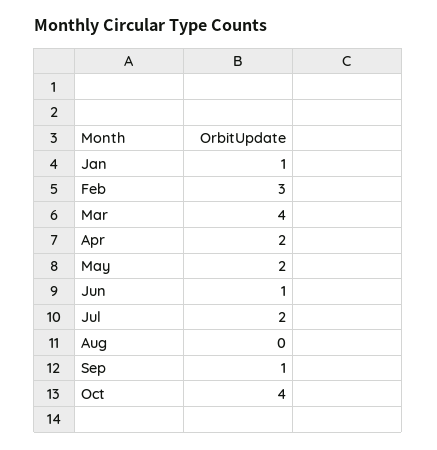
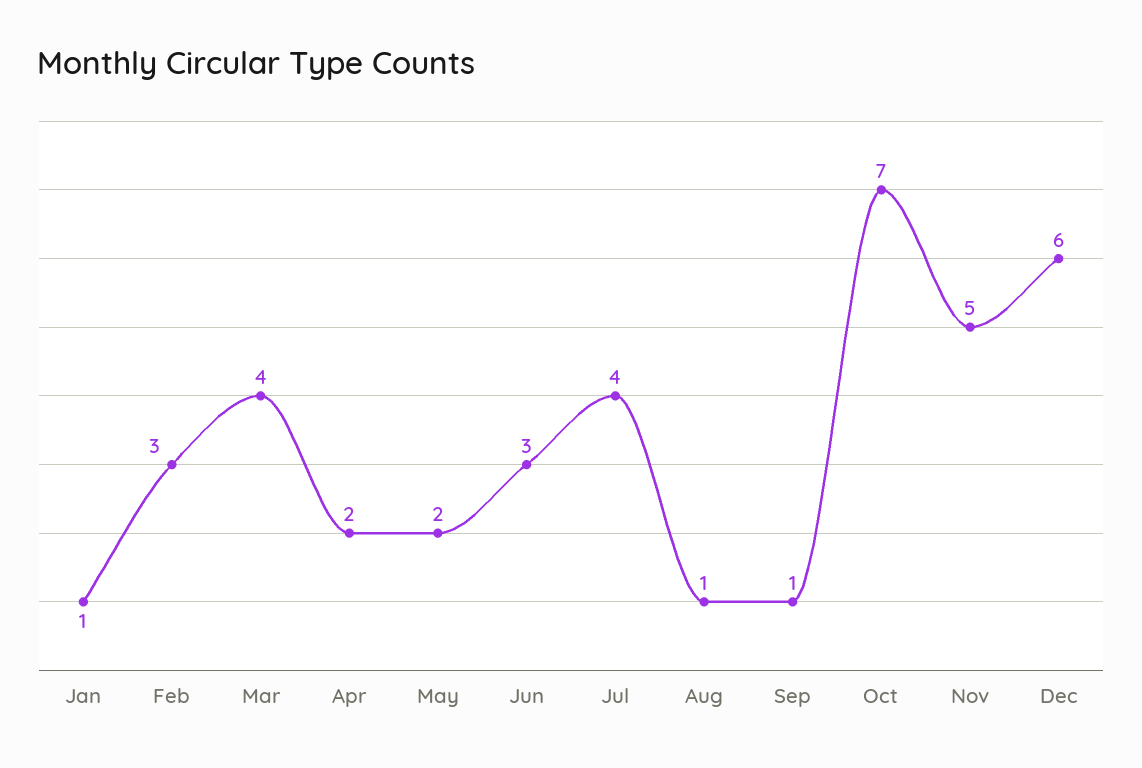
Jun: 1 -> 3
Jul: 2 -> 4
Aug: 0 -> 1
Oct: 4 -> 7
Nov: none -> 5
Dec: none -> 6

